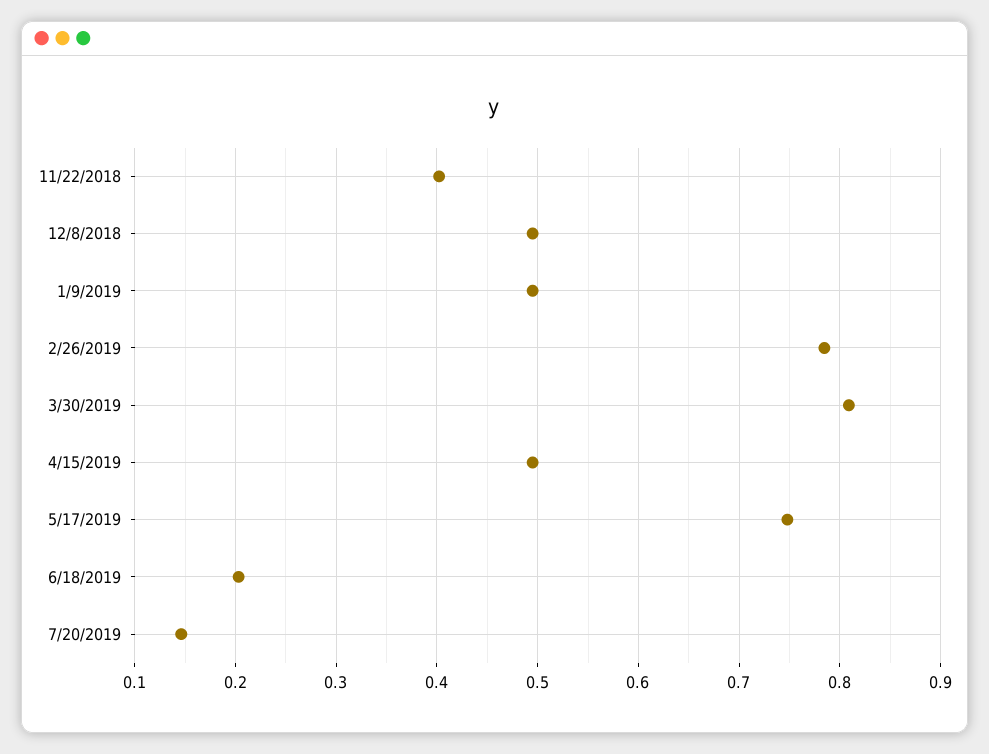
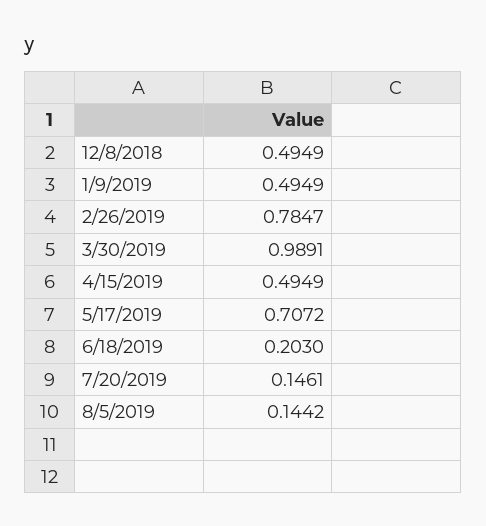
11/22/2018: 0.4 -> none
3/30/2019: 0.81 -> 0.9891
5/17/2019: 0.75 -> 0.7072
8/5/2019: none -> 0.1442

